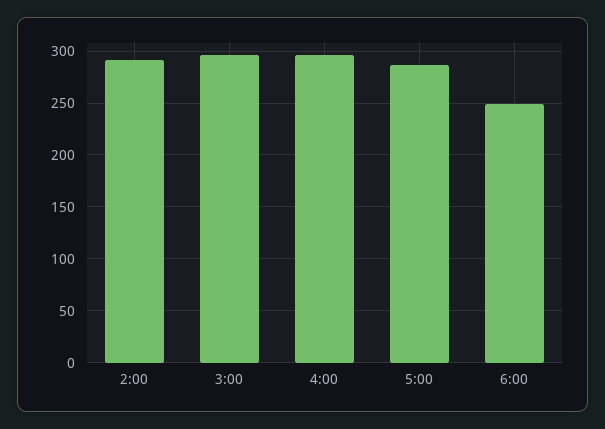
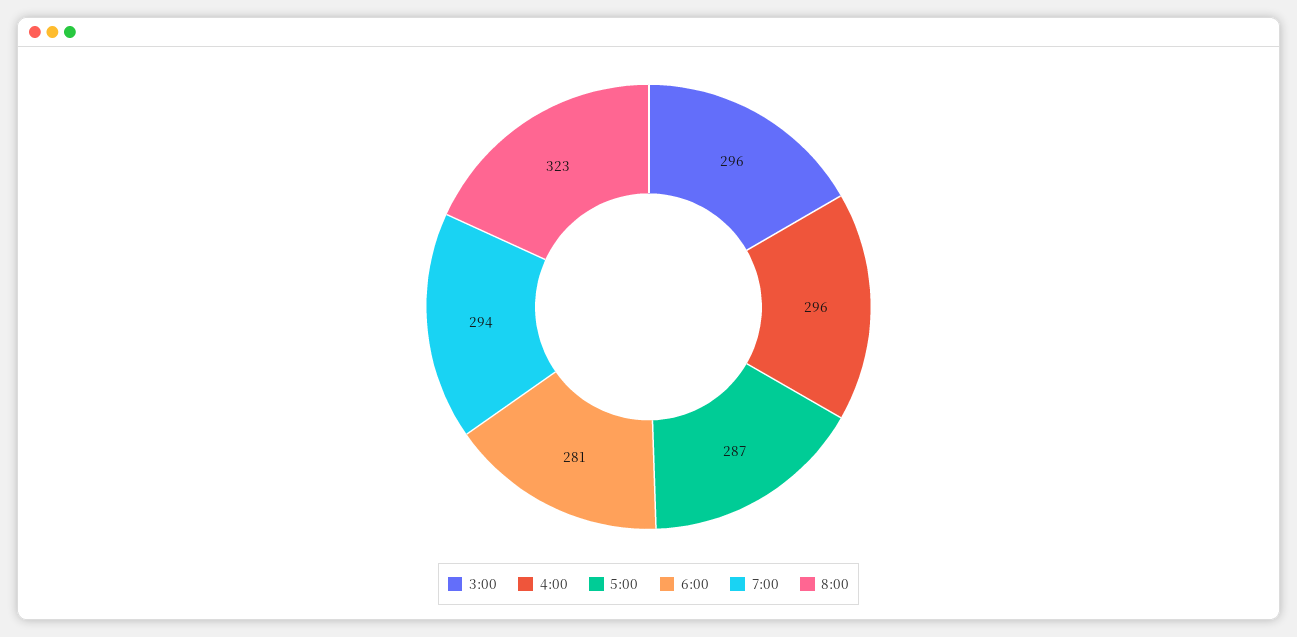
2:00: 290 -> none
6:00: 250 -> 281
7:00: none -> 294
8:00: none -> 323

